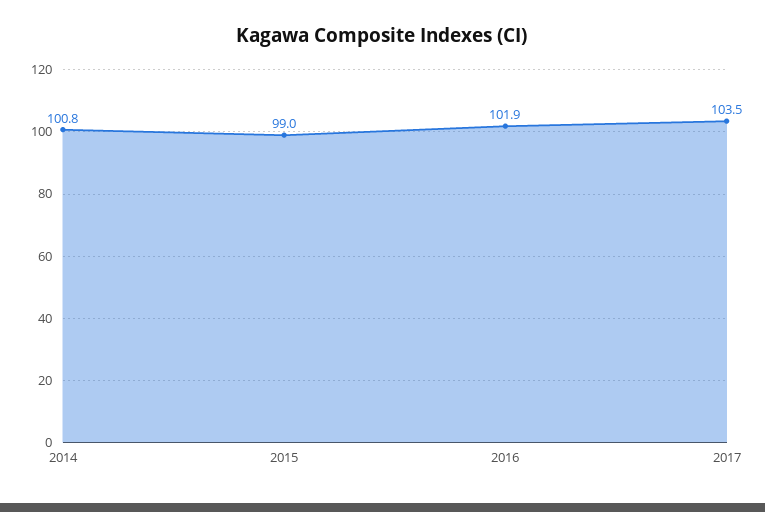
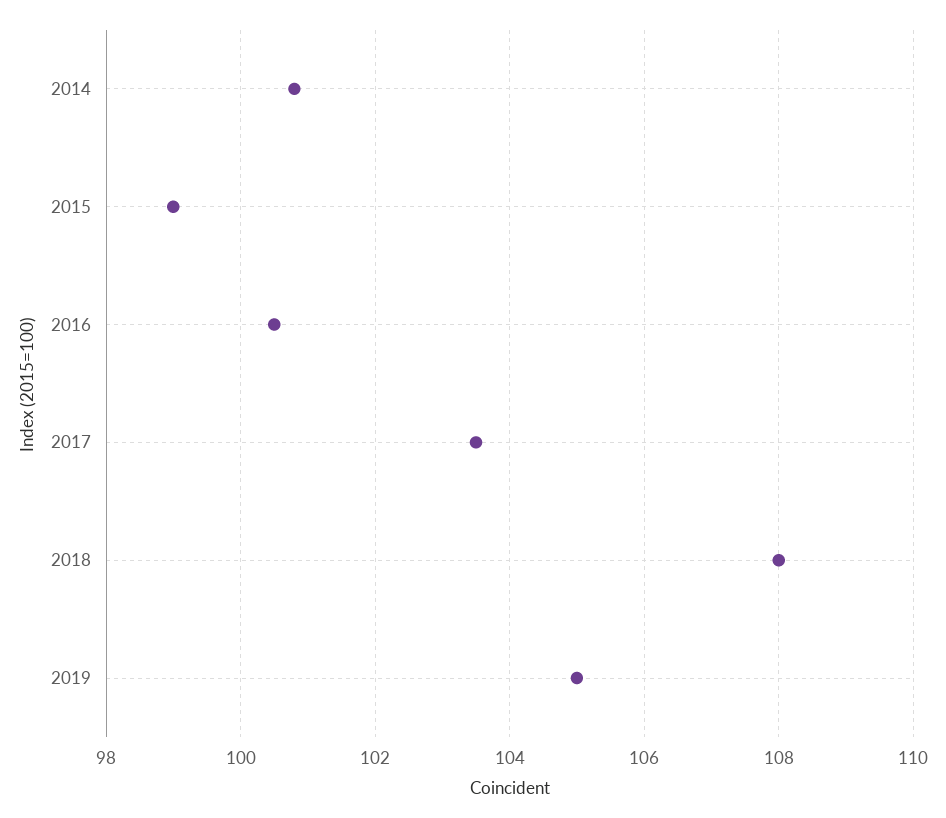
2016: 101.9 -> 100.5
2018: none -> 108
2019: none -> 105

